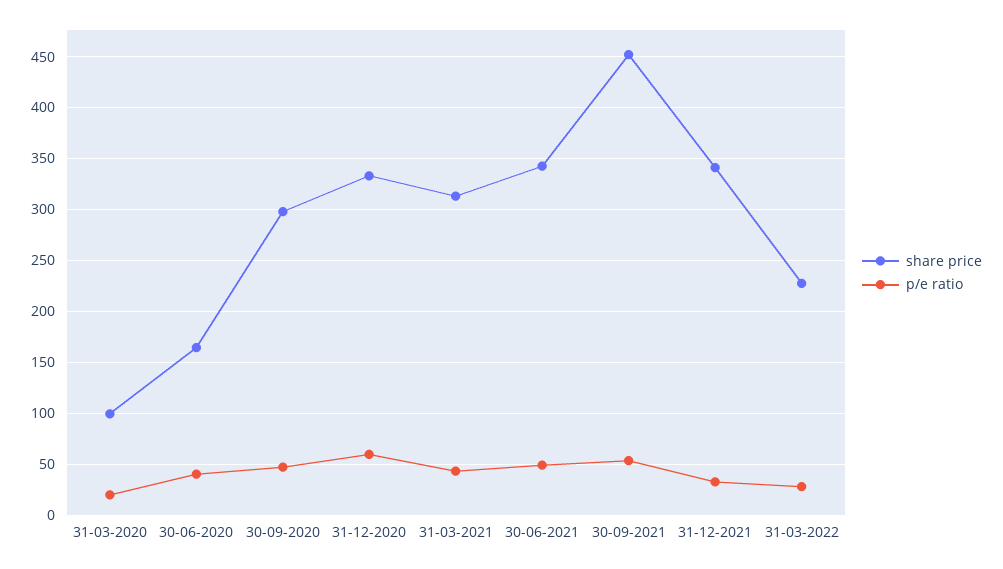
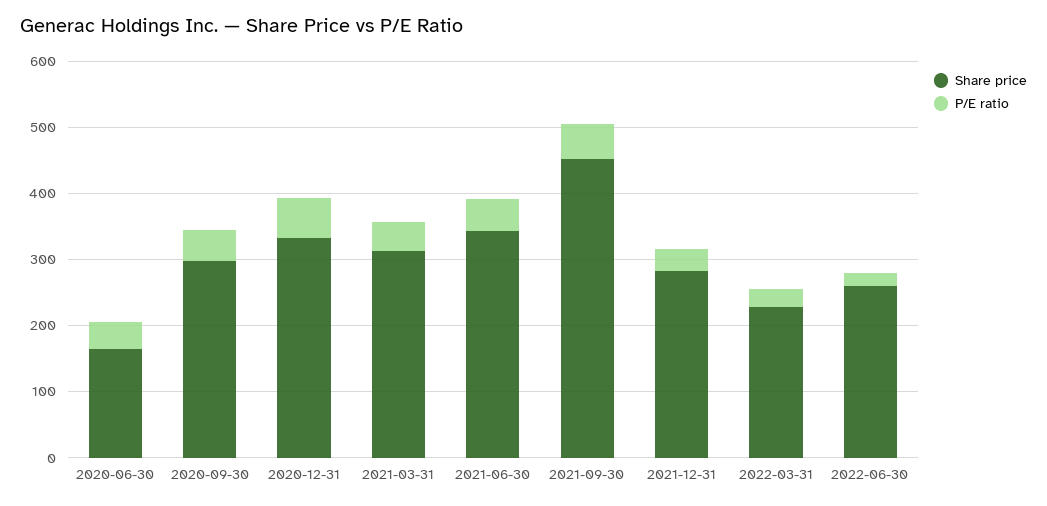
share price, 31-03-2020: 100 -> none
p/e ratio, 31-03-2020: 20 -> none
share price, 31-12-2021: 340 -> 280
share price, 2022-06-30: none -> 260
p/e ratio, 2022-06-30: none -> 20

